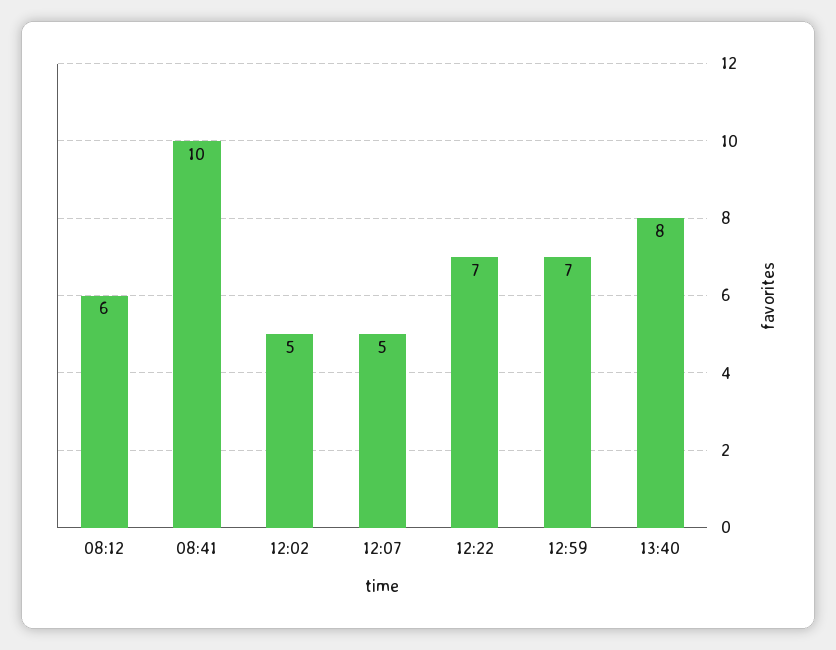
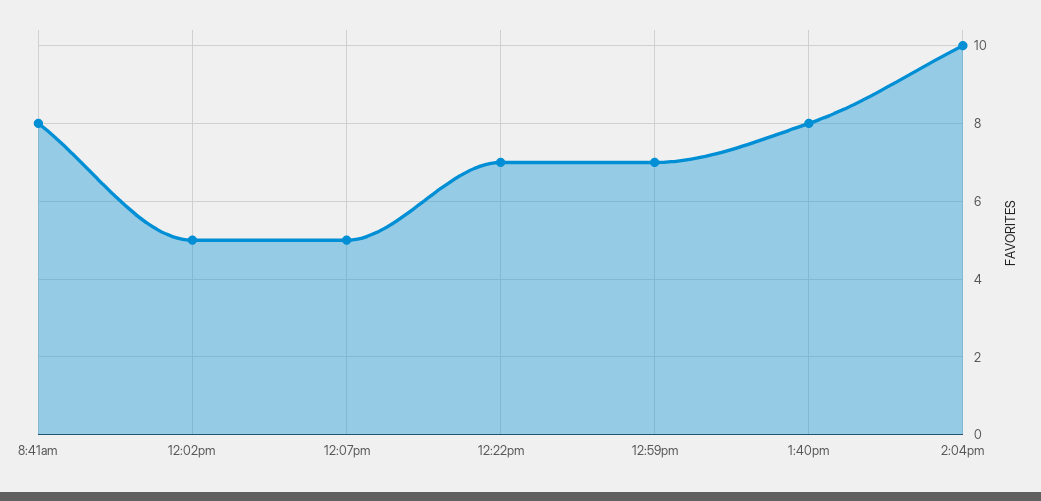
08:12: 6 -> none
08:41: 10 -> 8
2:04pm: none -> 10

